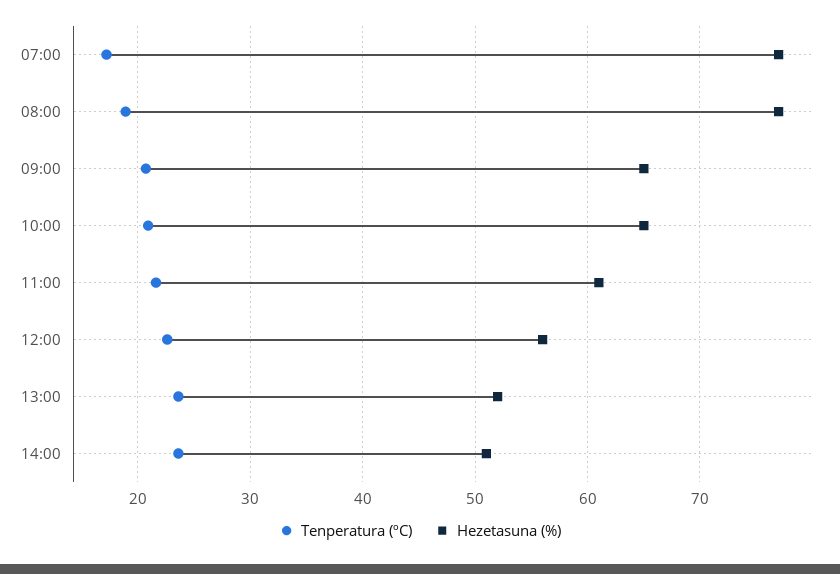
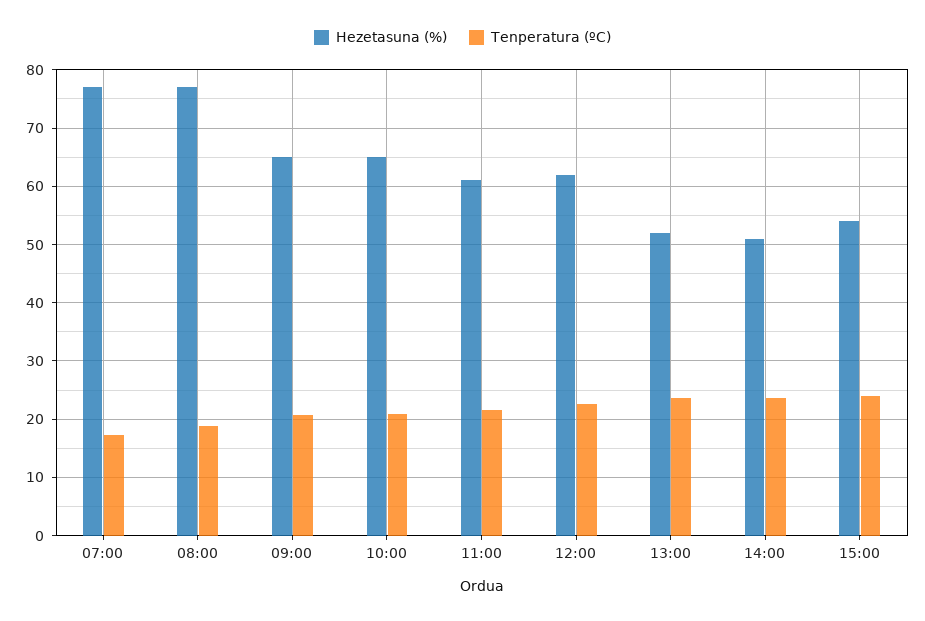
Hezetasuna (%), 12:00: 56 -> 62
Hezetasuna (%), 15:00: none -> 54
Tenperatura (ºC), 15:00: none -> 24

